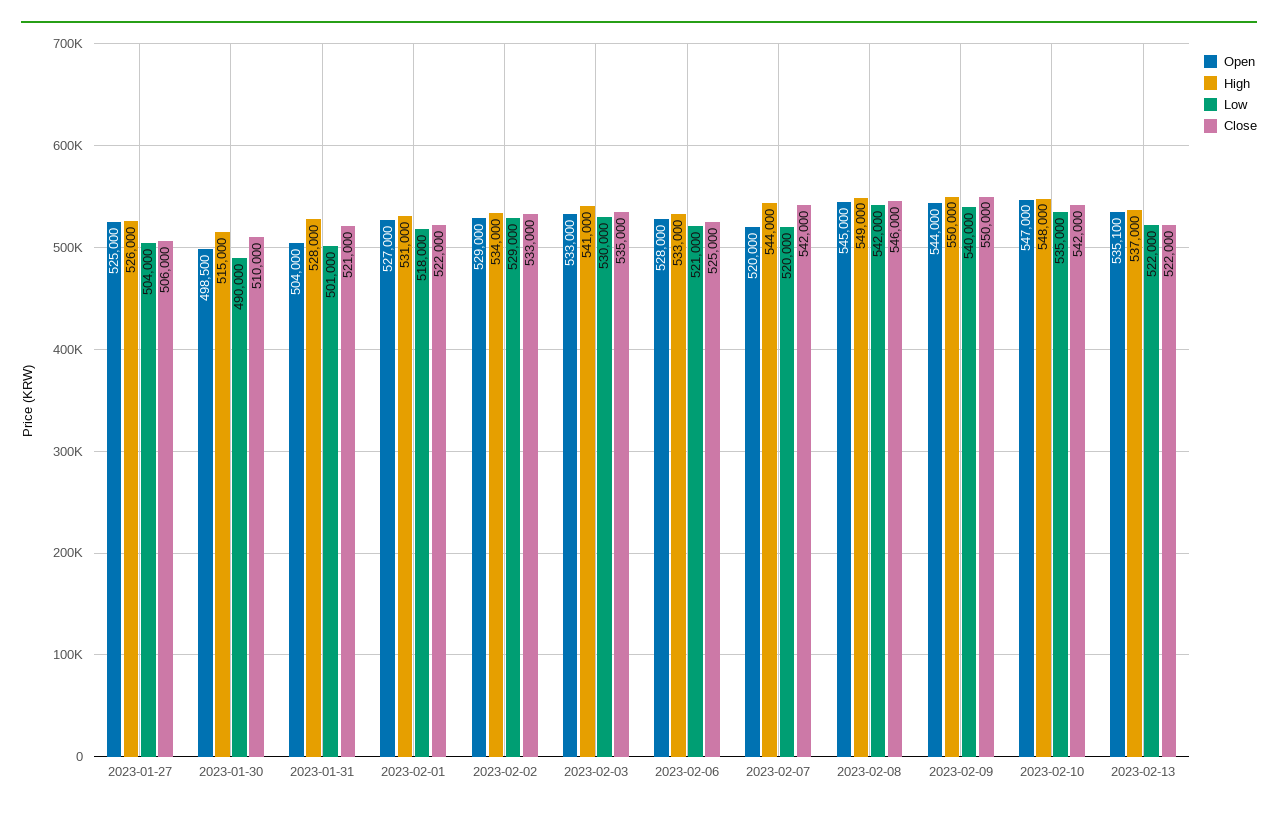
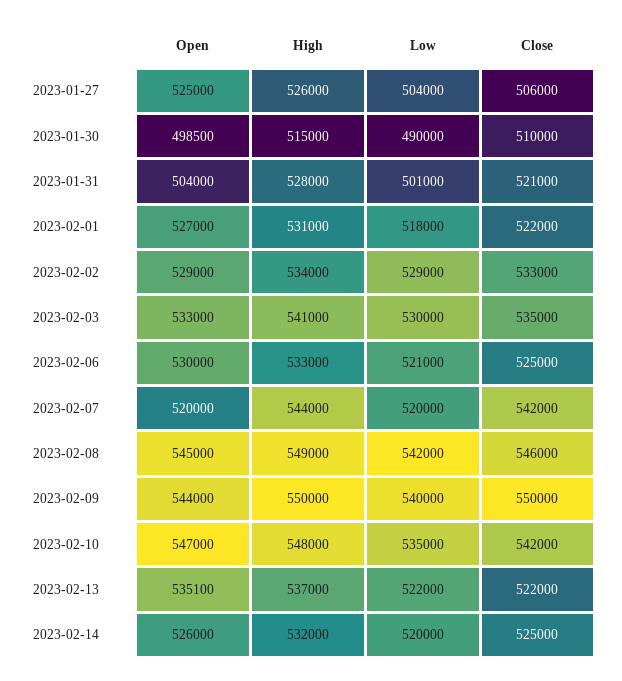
Open, 2023-02-06: 528000 -> 530000
Open, 2023-02-14: none -> 526000
High, 2023-02-14: none -> 532000
Low, 2023-02-14: none -> 520000
Close, 2023-02-14: none -> 525000

